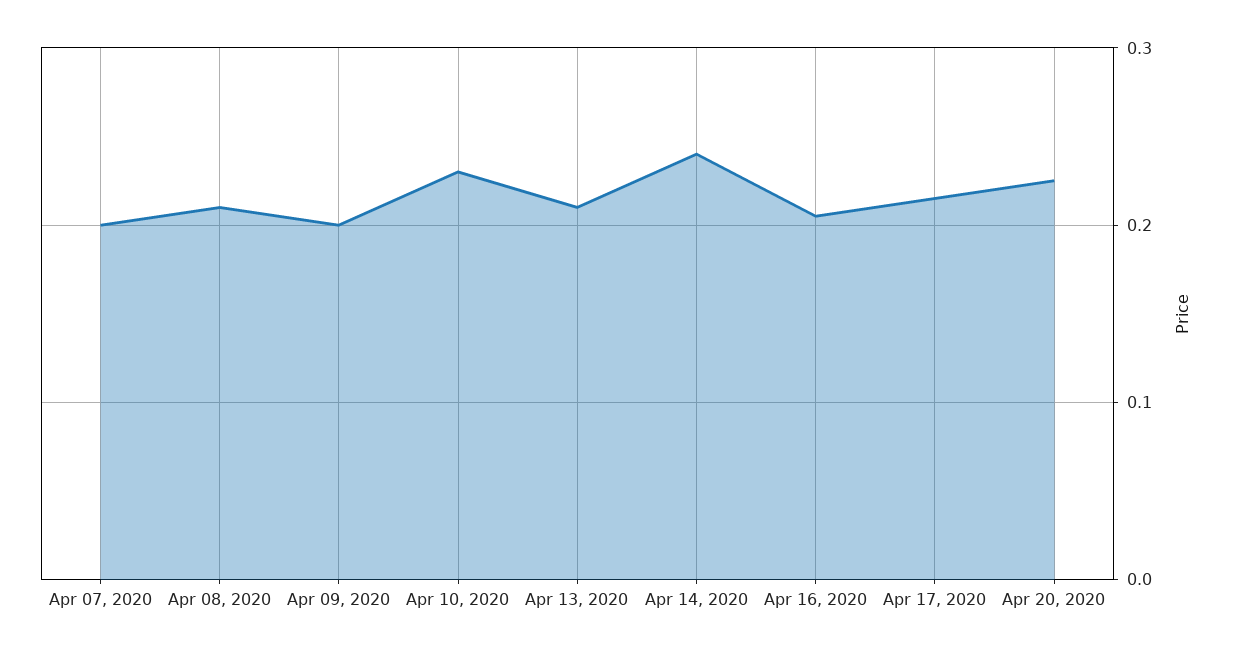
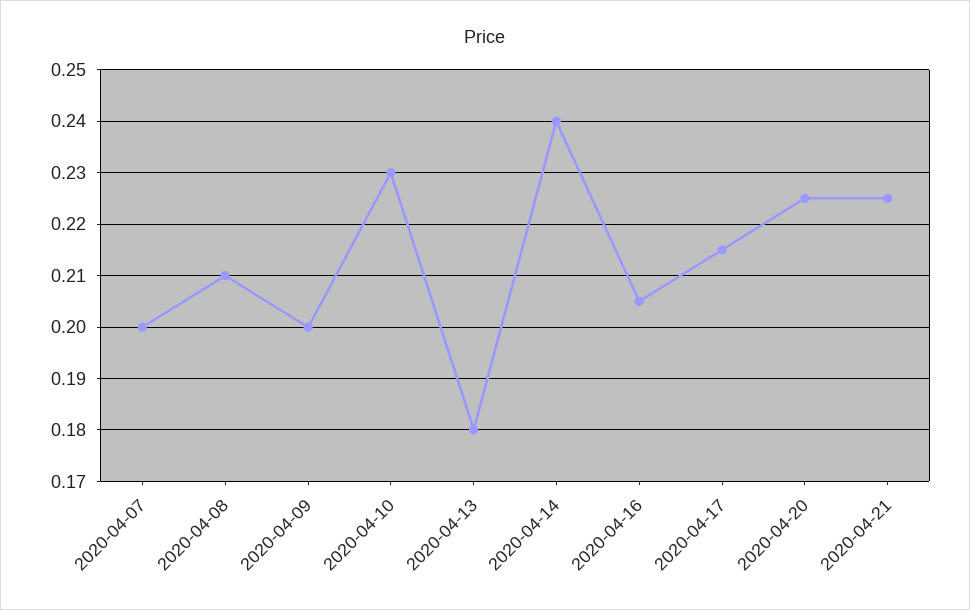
Apr 13, 2020: 0.21 -> 0.18
2020-04-21: none -> 0.225

